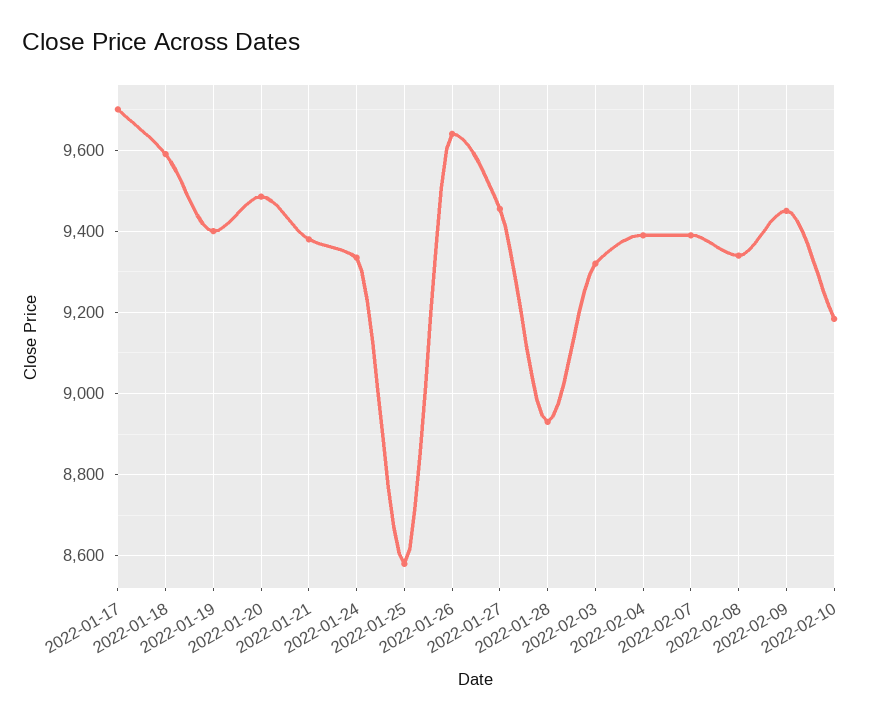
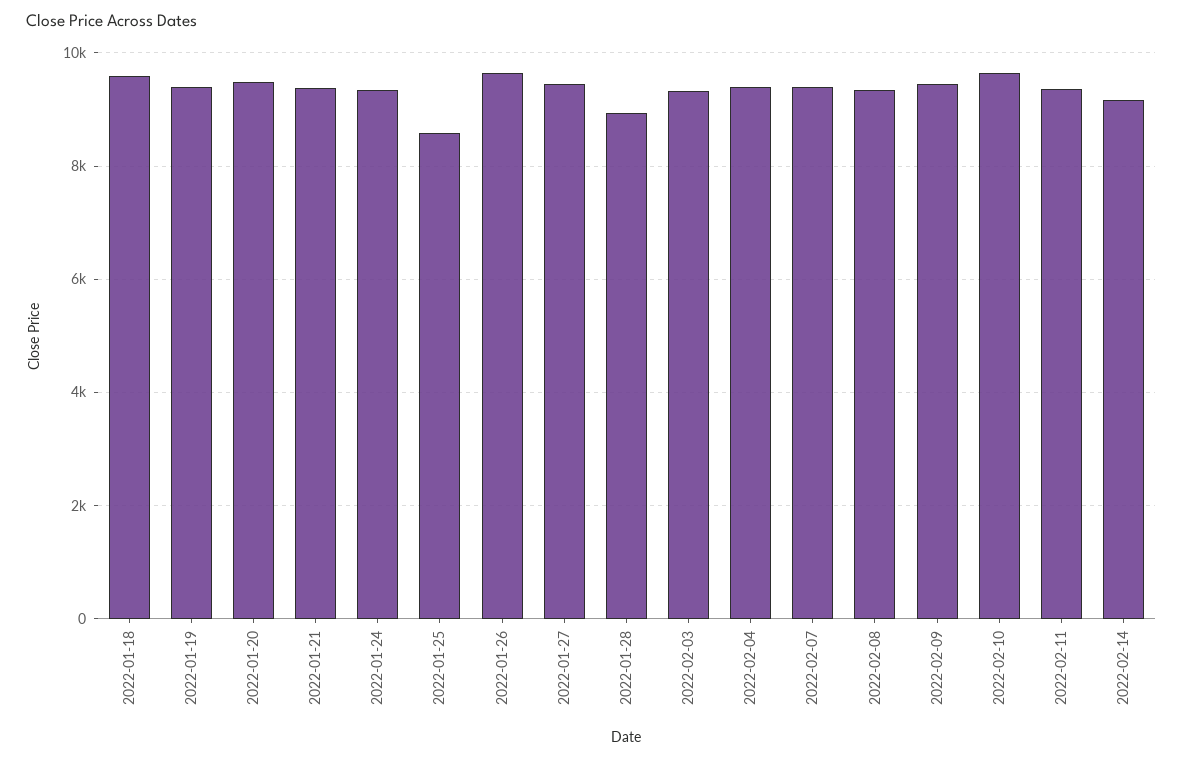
2022-01-17: 9700 -> none
2022-02-10: 9180 -> 9600
2022-02-11: none -> 9400
2022-02-14: none -> 9200

